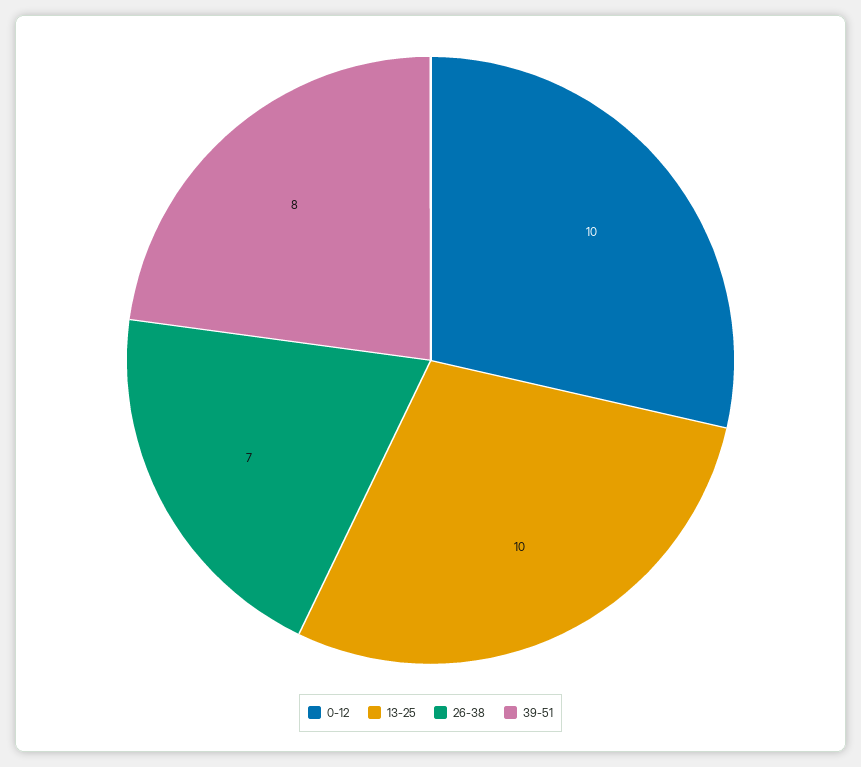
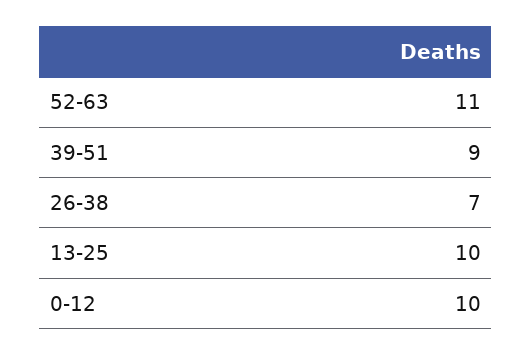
39-51: 8 -> 9
52-63: none -> 11

